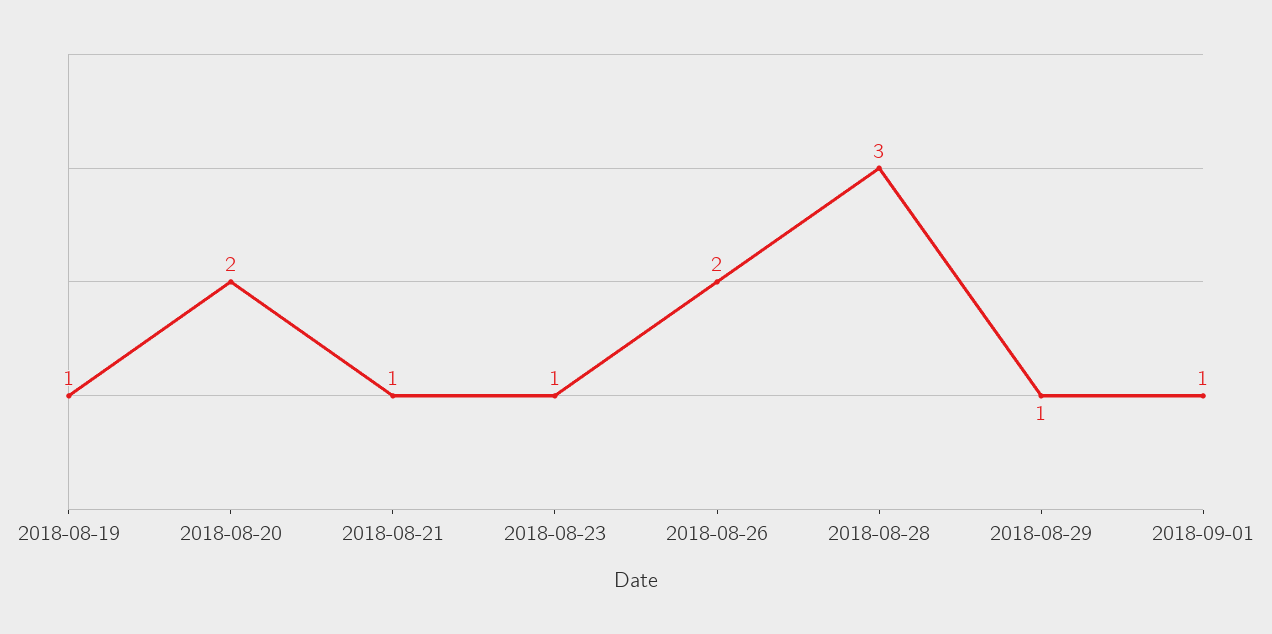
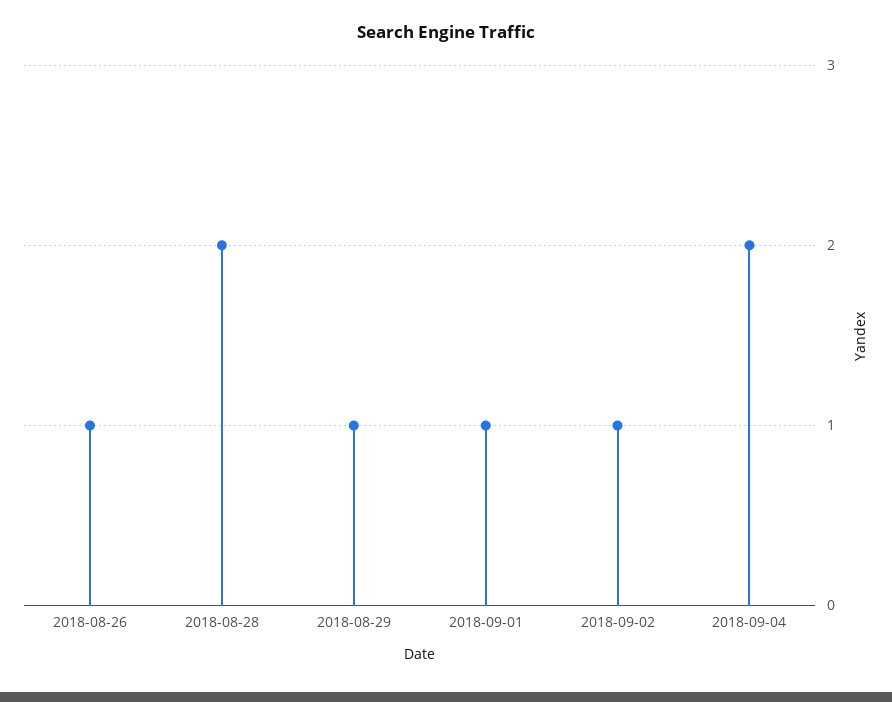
2018-08-19: 1 -> none
2018-08-20: 2 -> none
2018-08-21: 1 -> none
2018-08-23: 1 -> none
2018-08-26: 2 -> 1
2018-08-28: 3 -> 2
2018-09-02: none -> 1
2018-09-04: none -> 2

